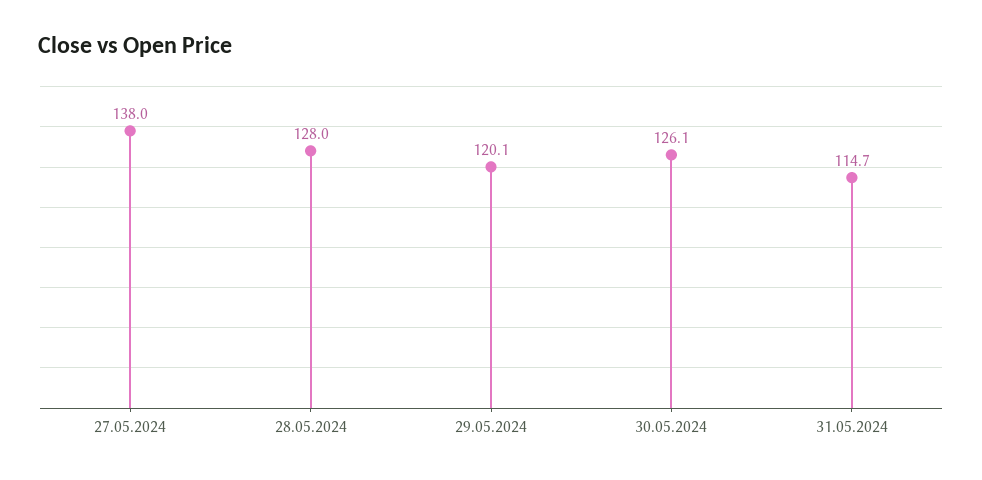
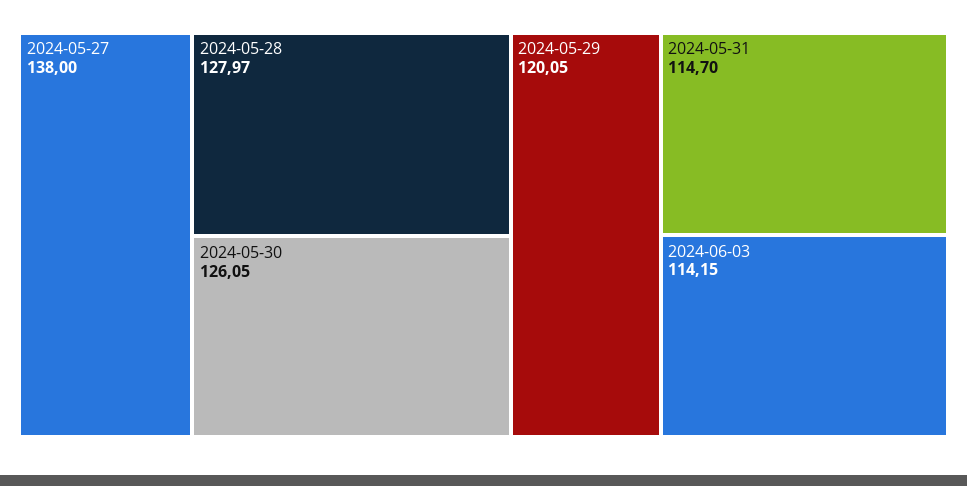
2024-06-03: none -> 114.15

